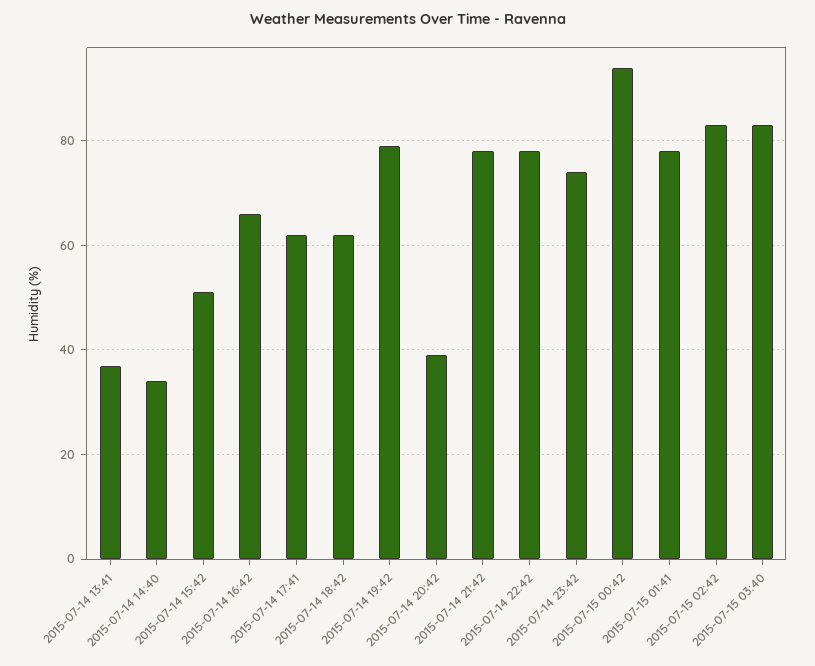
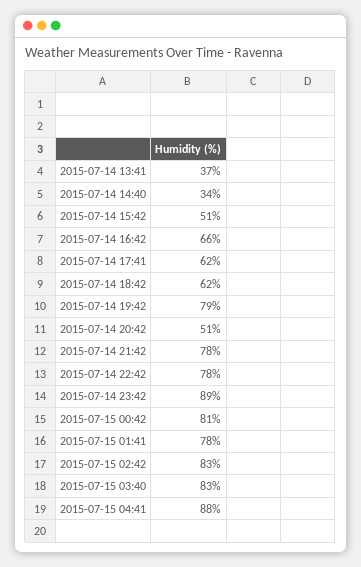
2015-07-14 20:42: 40 -> 51
2015-07-14 23:42: 75 -> 89
2015-07-15 00:42: 95 -> 81
2015-07-15 04:41: none -> 88

